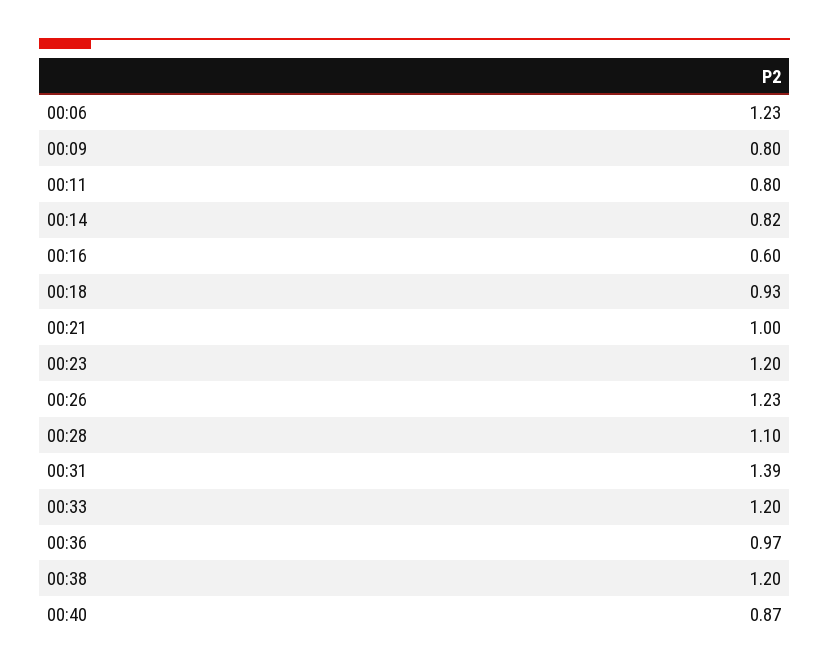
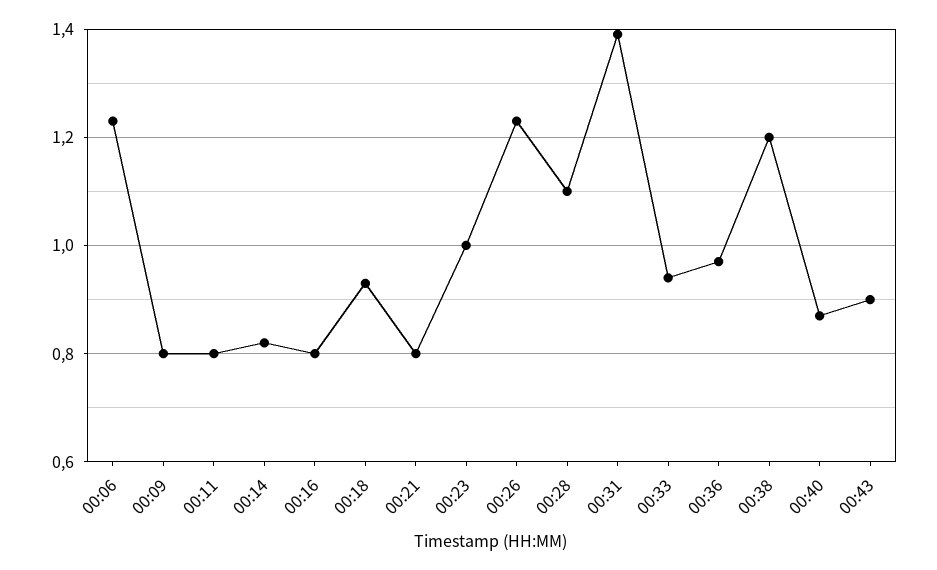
00:16: 0.6 -> 0.8
00:21: 1 -> 0.8
00:23: 1.2 -> 1
00:33: 1.2 -> 0.95
00:43: none -> 0.9

